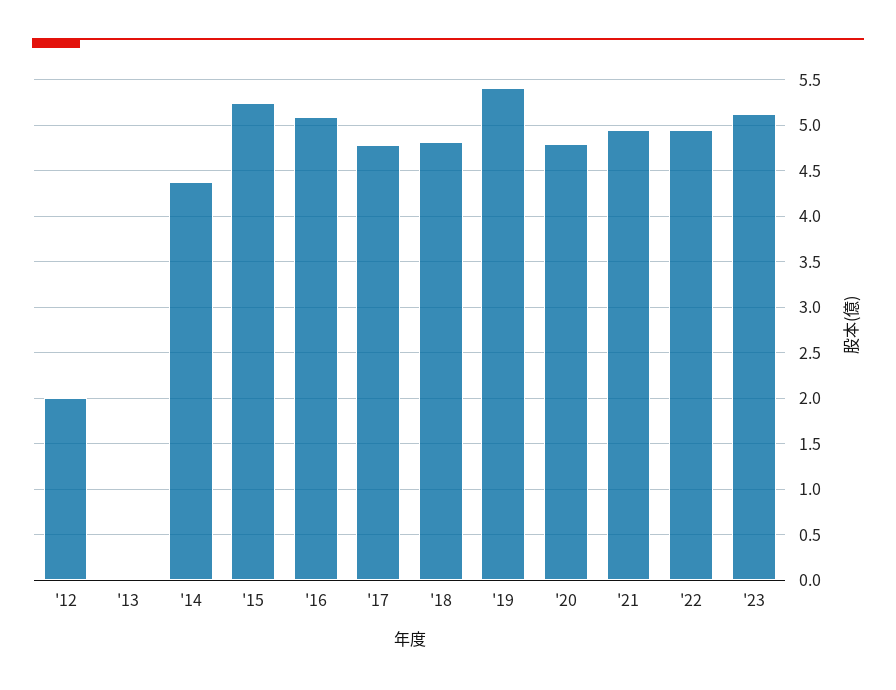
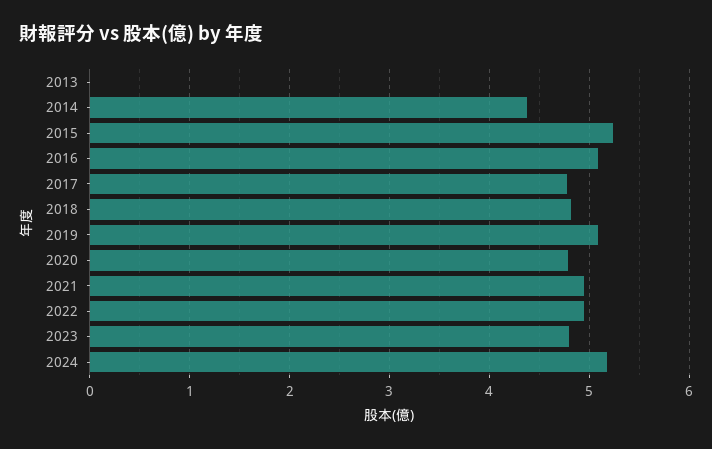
'12: 2 -> none
'19: 5.4 -> 5.1
'23: 5.1 -> 4.8
2024: none -> 5.2

